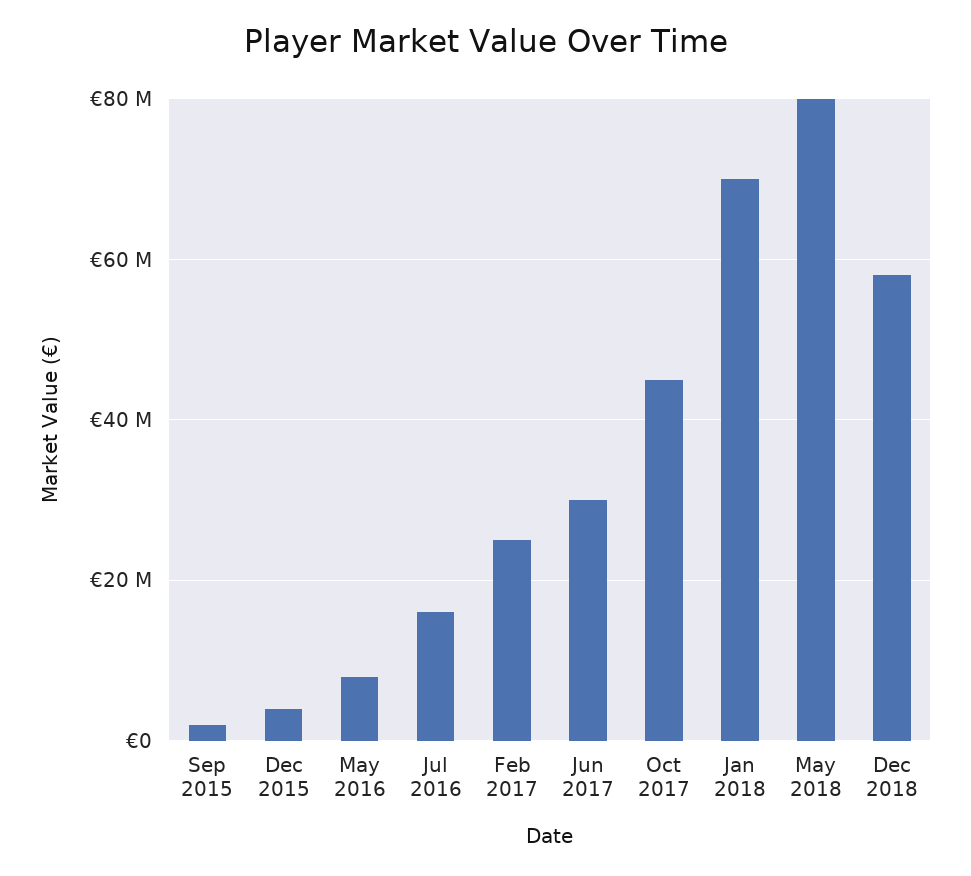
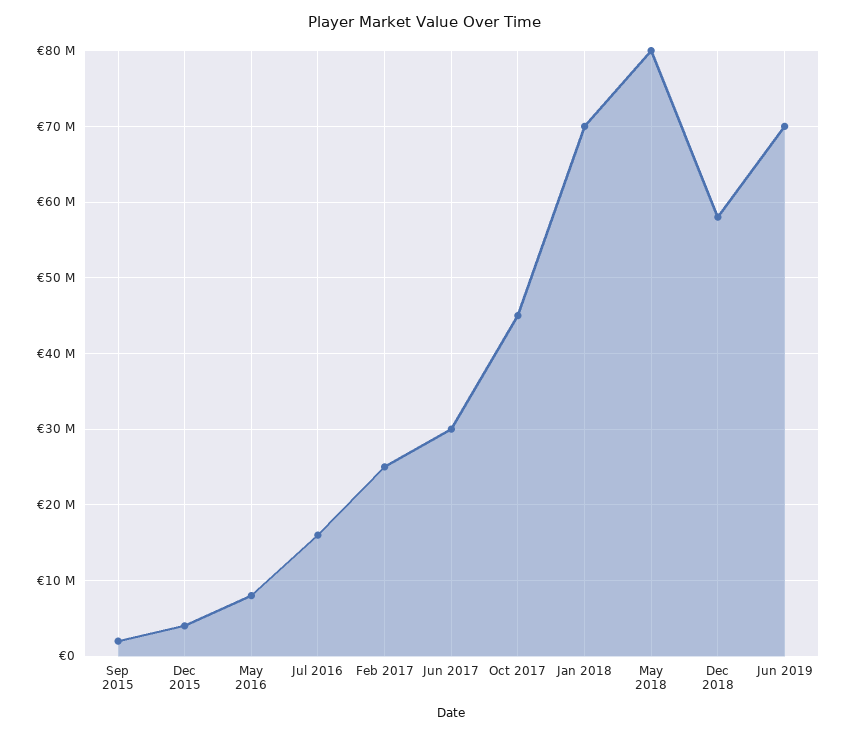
Jun 2019: none -> 70000000

